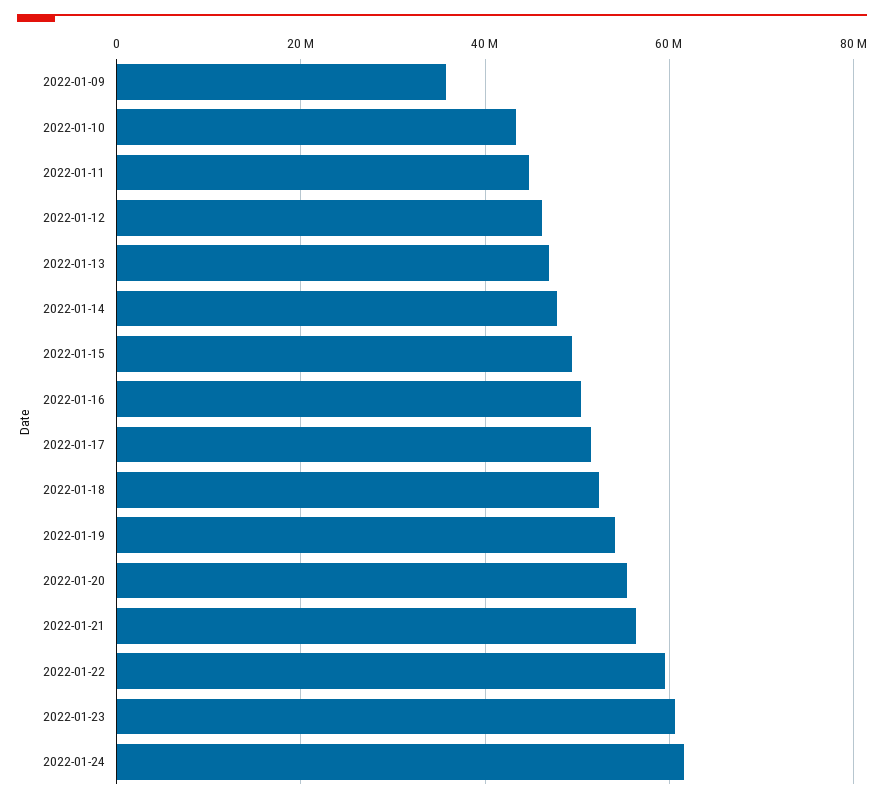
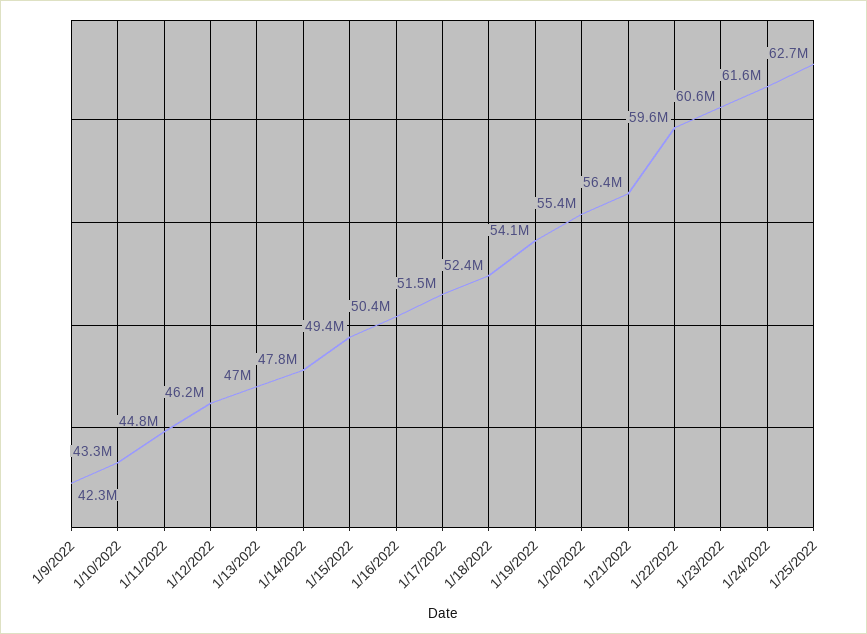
2022-01-09: 36000000 -> 42300000
1/25/2022: none -> 62700000

